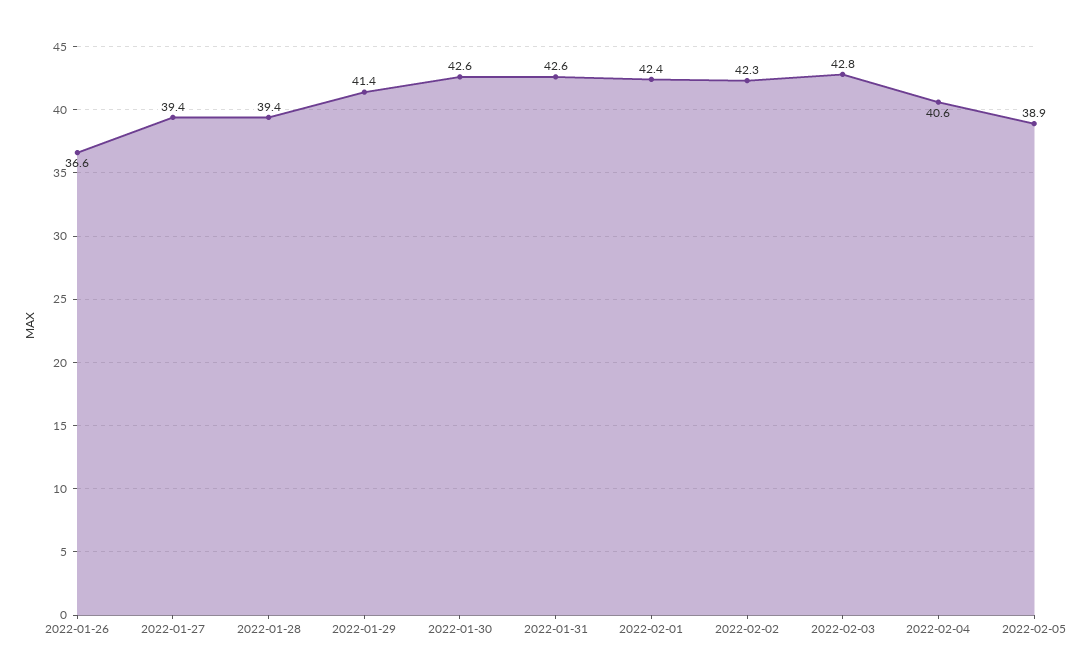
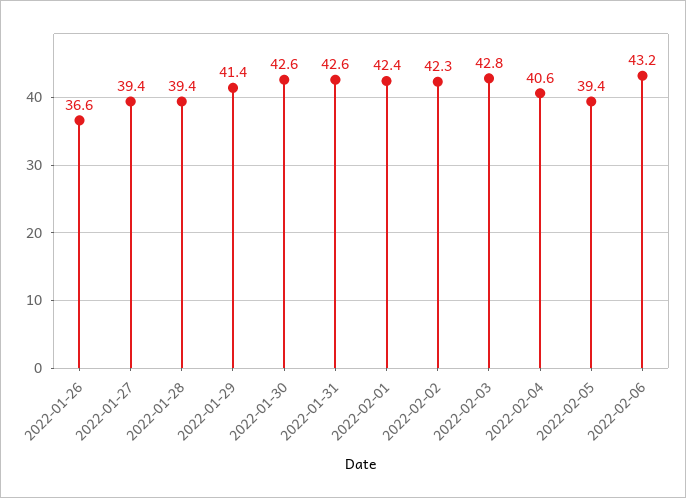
2022-02-05: 38.9 -> 39.4
2022-02-06: none -> 43.2

